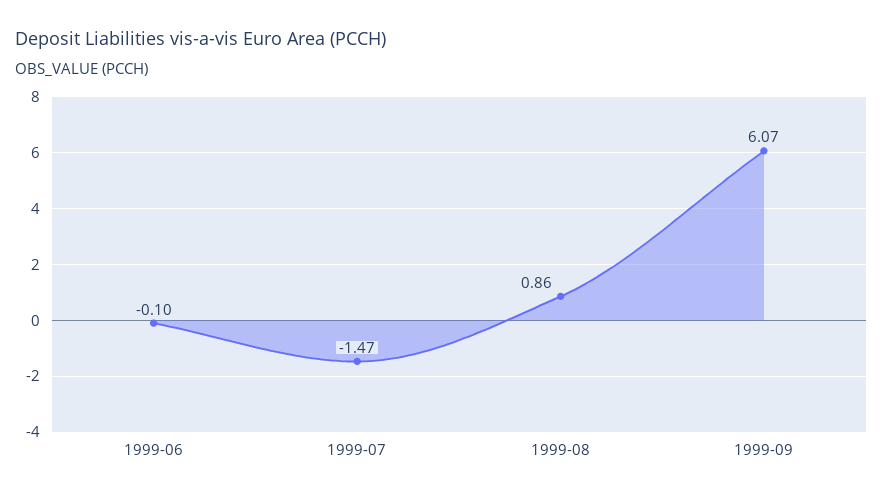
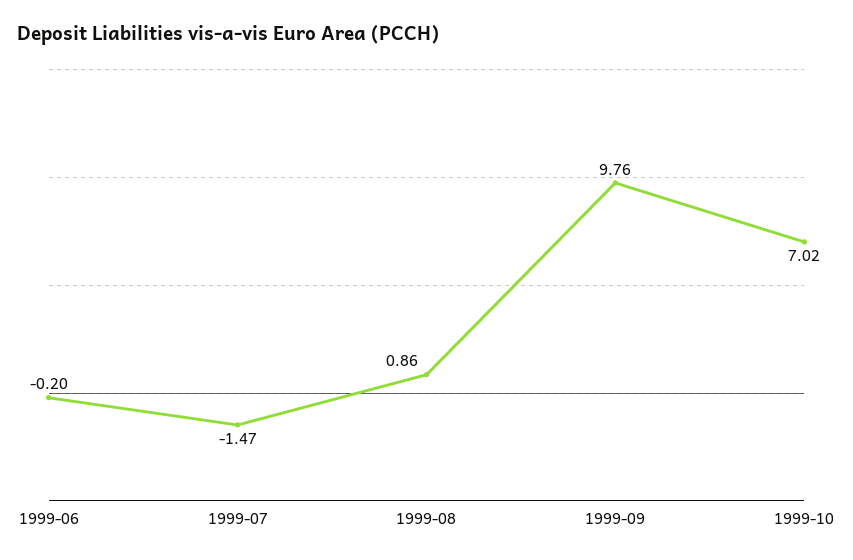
1999-06: -0.1 -> -0.2
1999-09: 6.07 -> 9.76
1999-10: none -> 7.02

